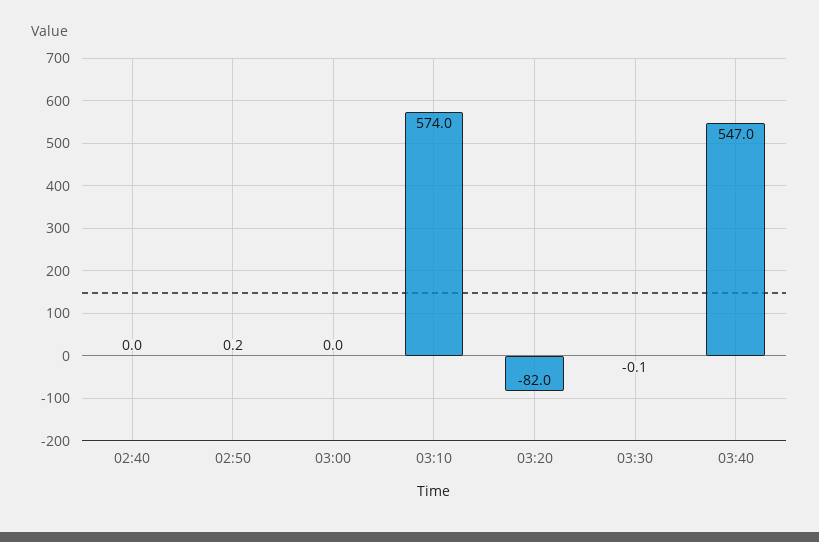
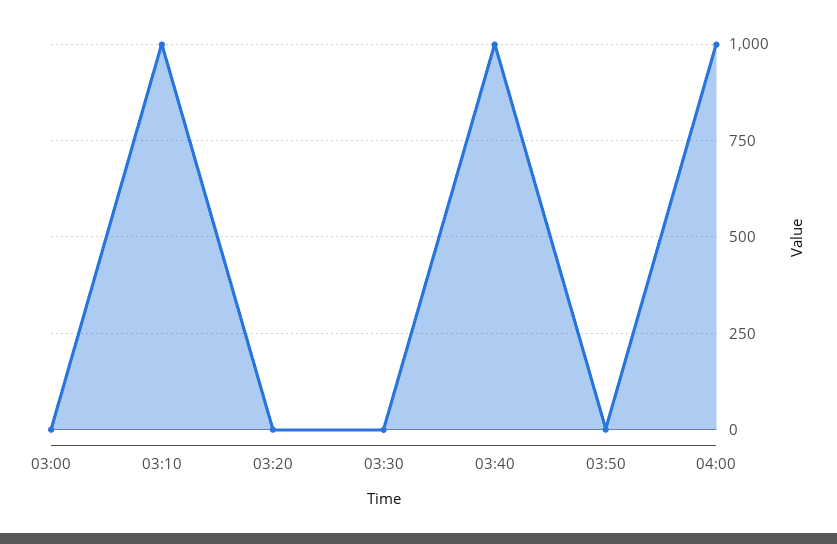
02:40: 0 -> none
02:50: 0.2 -> none
03:10: 574 -> 1000
03:20: -82 -> 0
03:40: 547 -> 1000
03:50: none -> 0
04:00: none -> 1000

